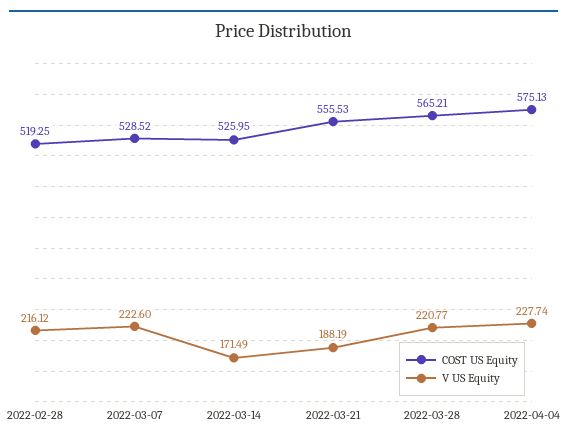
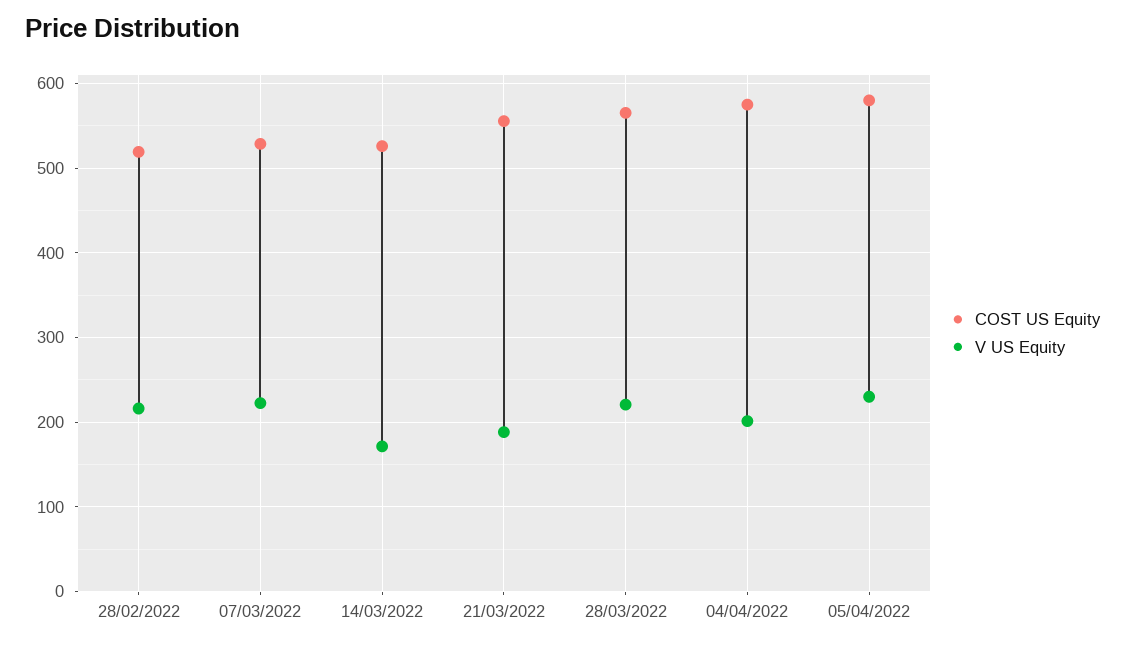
V US Equity, 2022-04-04: 227.74 -> 200
COST US Equity, 05/04/2022: none -> 580
V US Equity, 05/04/2022: none -> 230

